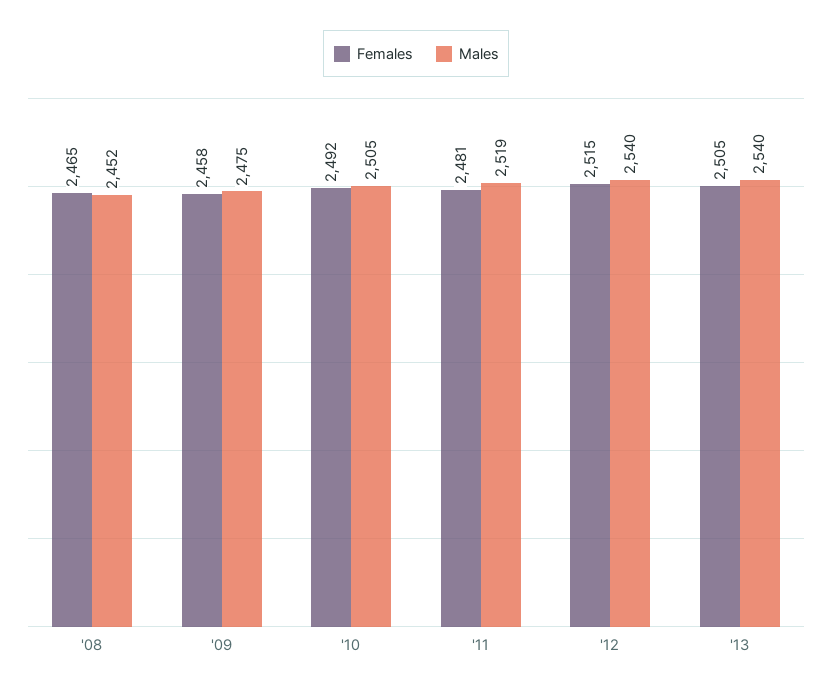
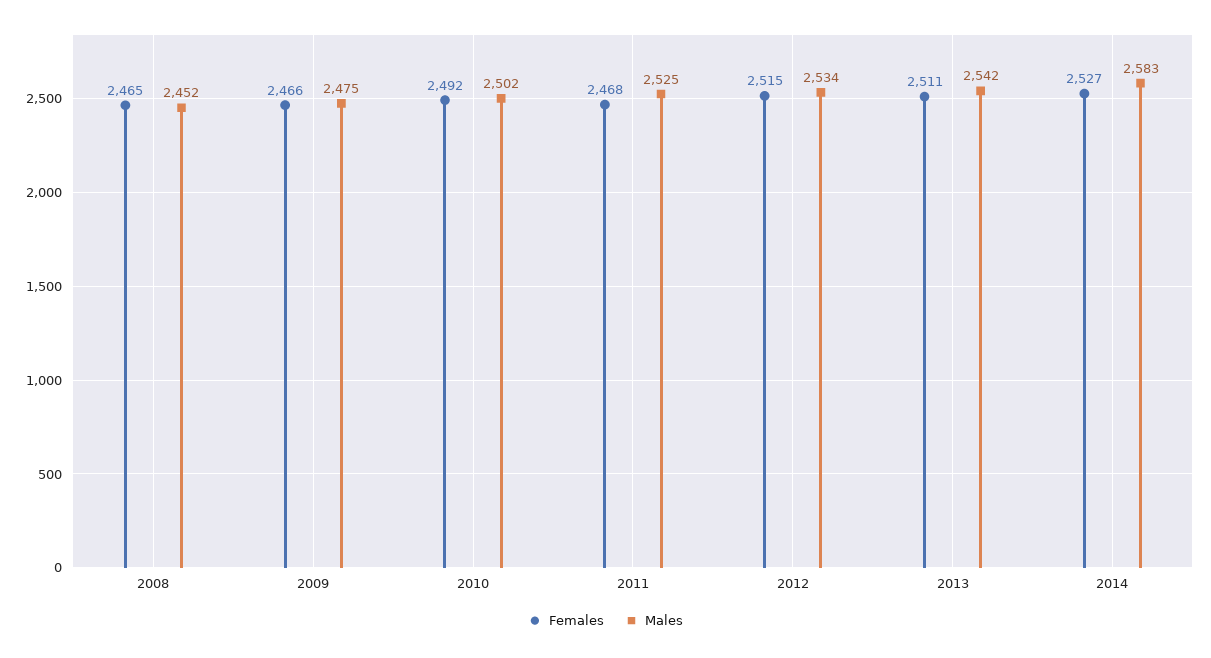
Females, '09: 2458 -> 2466
Males, '10: 2505 -> 2502
Females, '11: 2481 -> 2468
Males, '11: 2519 -> 2525
Males, '12: 2540 -> 2534
Females, '13: 2505 -> 2511
Males, '13: 2540 -> 2542
Females, 2014: none -> 2527
Males, 2014: none -> 2583

